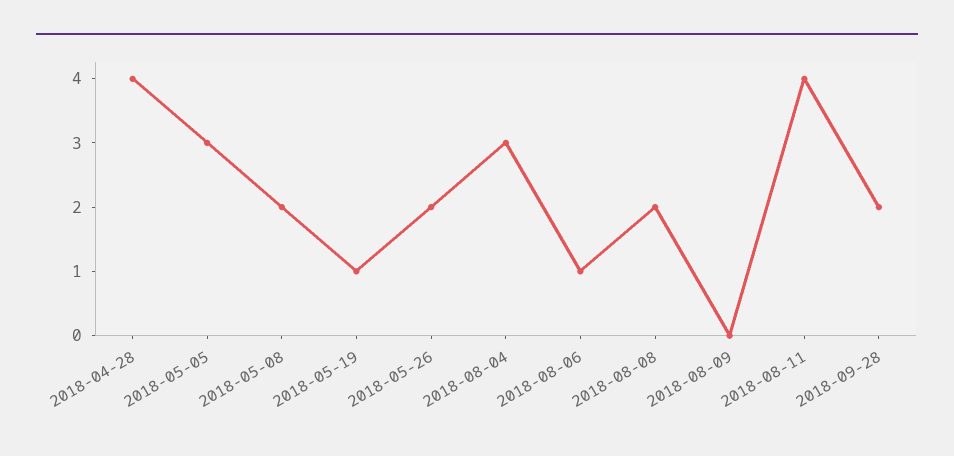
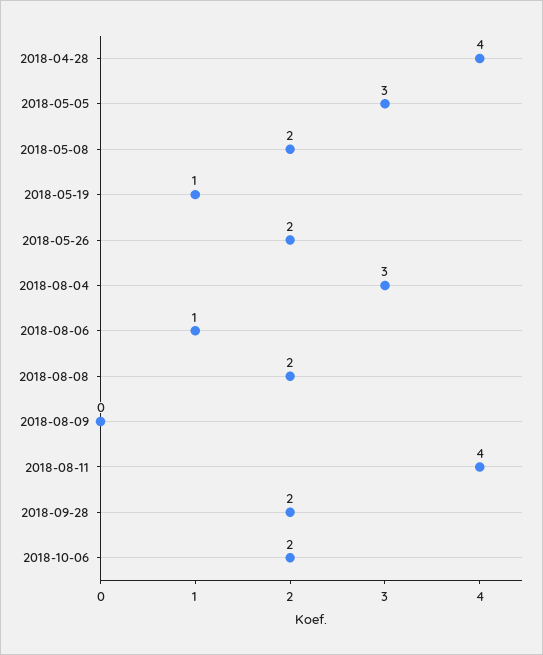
2018-10-06: none -> 2

